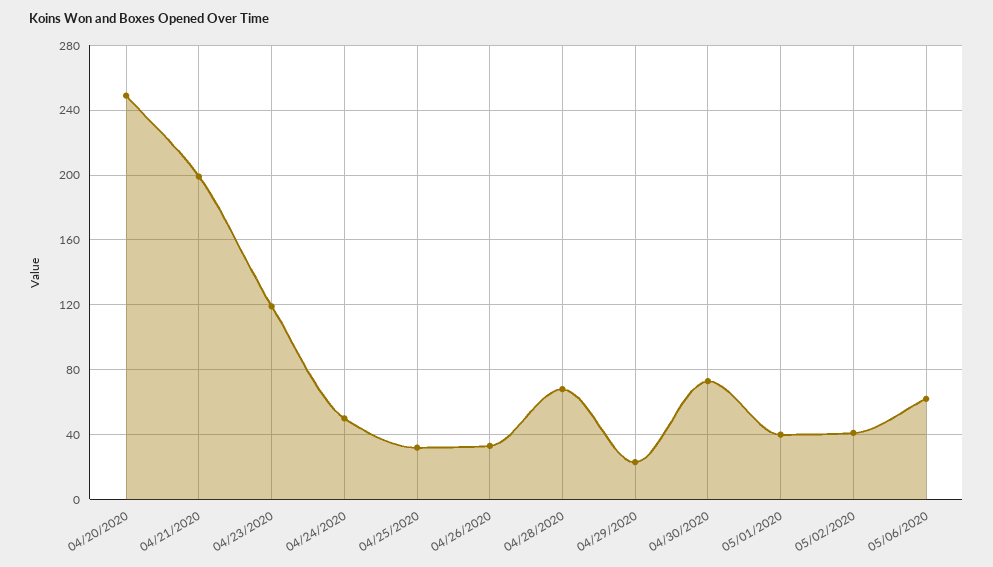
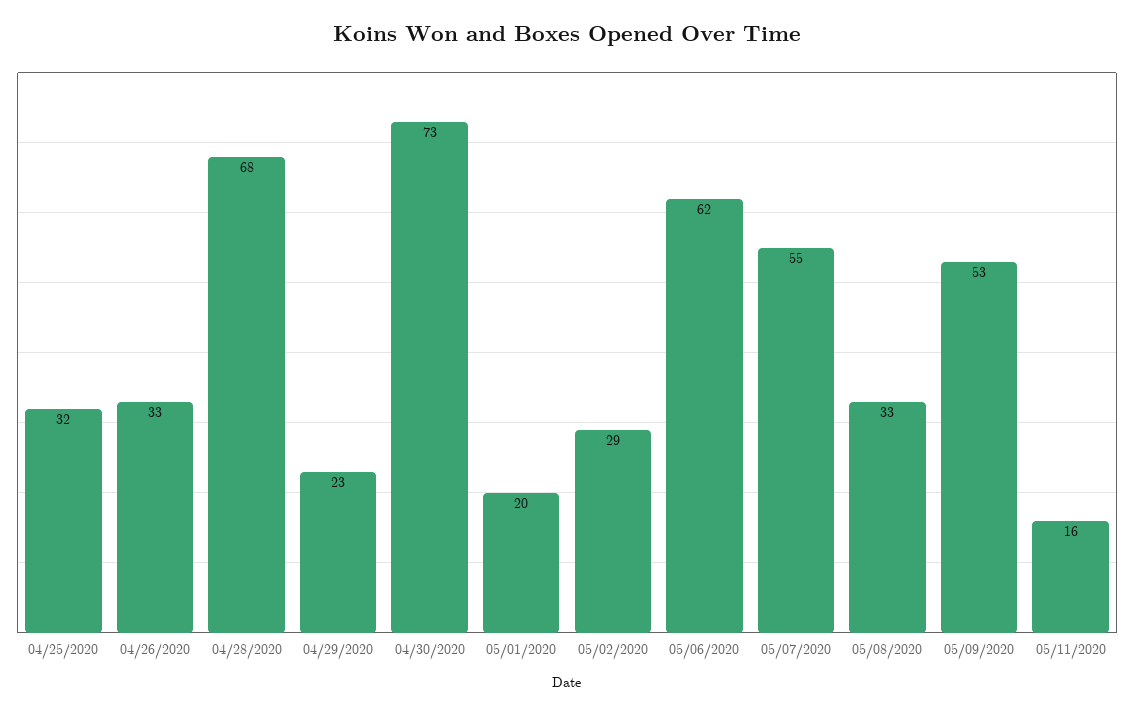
04/20/2020: 250 -> none
04/21/2020: 200 -> none
04/23/2020: 120 -> none
04/24/2020: 50 -> none
05/01/2020: 40 -> 20
05/02/2020: 40 -> 29
05/07/2020: none -> 55
05/08/2020: none -> 33
05/09/2020: none -> 53
05/11/2020: none -> 16

